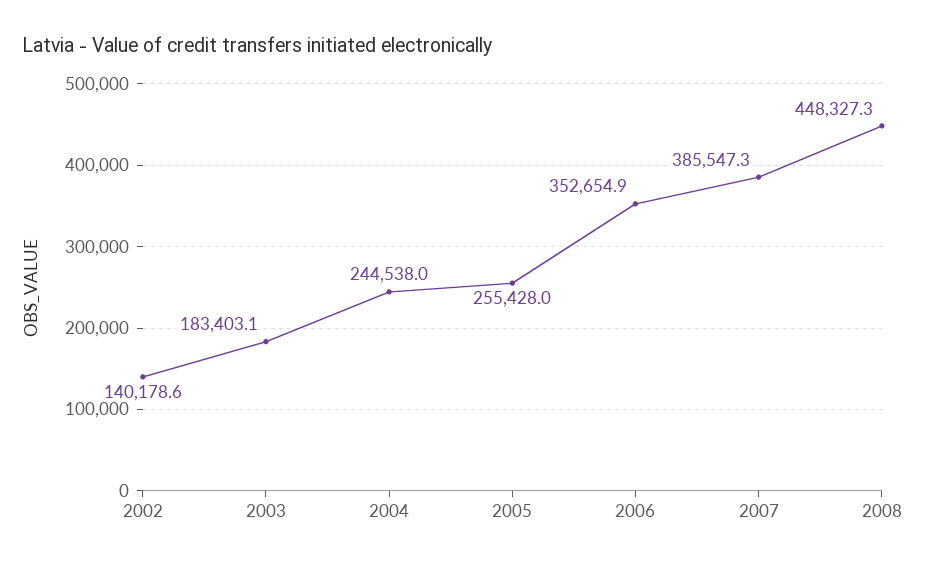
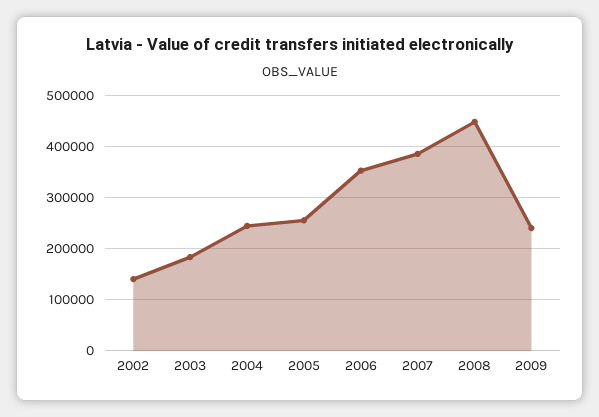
2009: none -> 240000

